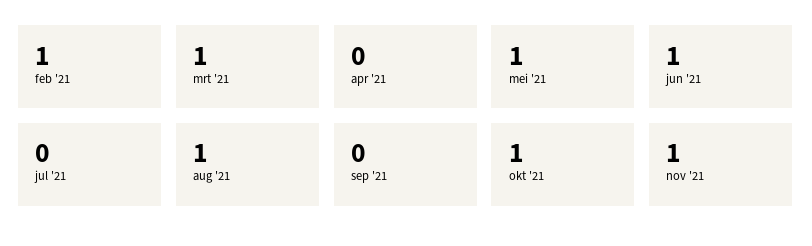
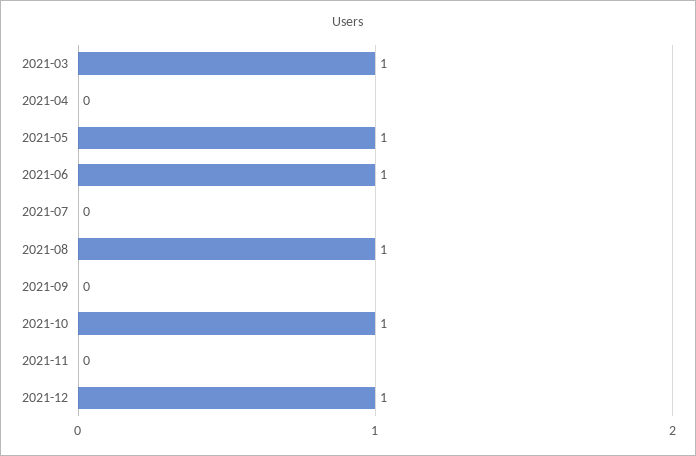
feb '21: 1 -> none
nov '21: 1 -> 0
2021-12: none -> 1

